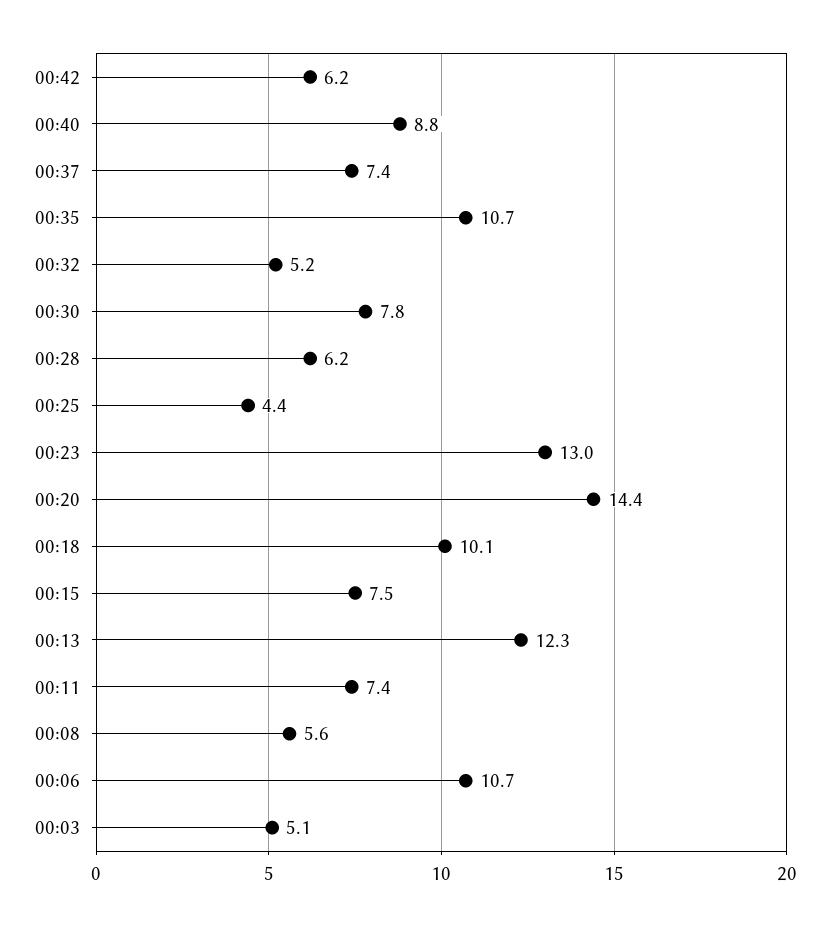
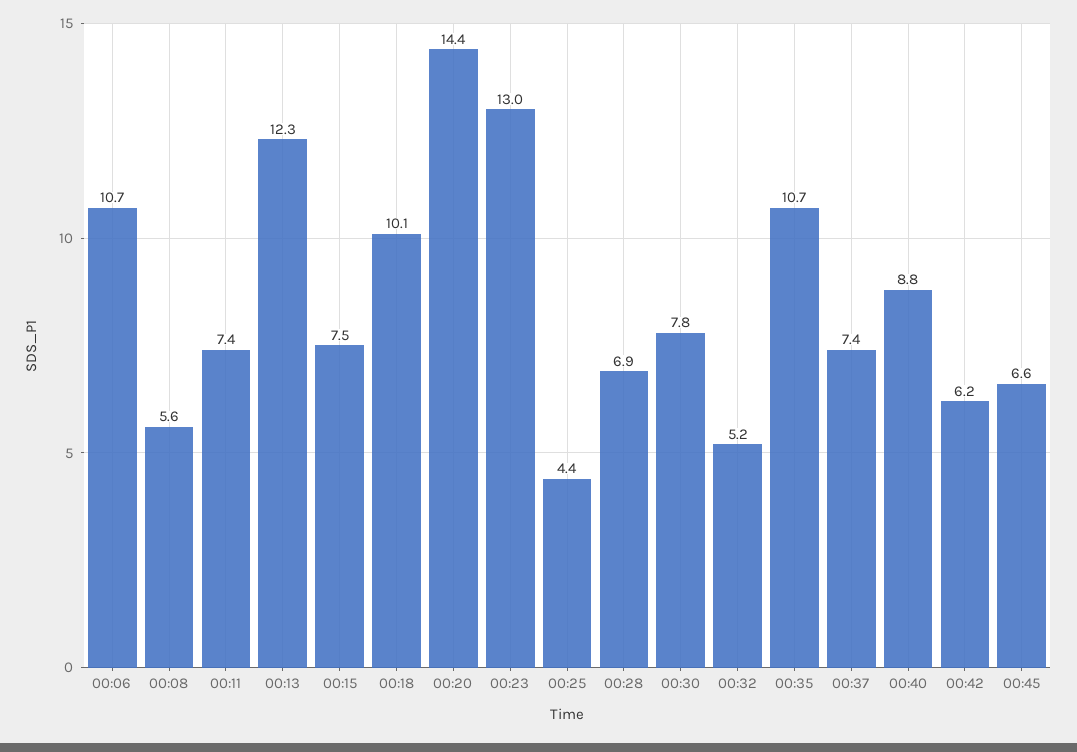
00:28: 6.2 -> 6.9
00:03: 5.1 -> none
00:45: none -> 6.6

